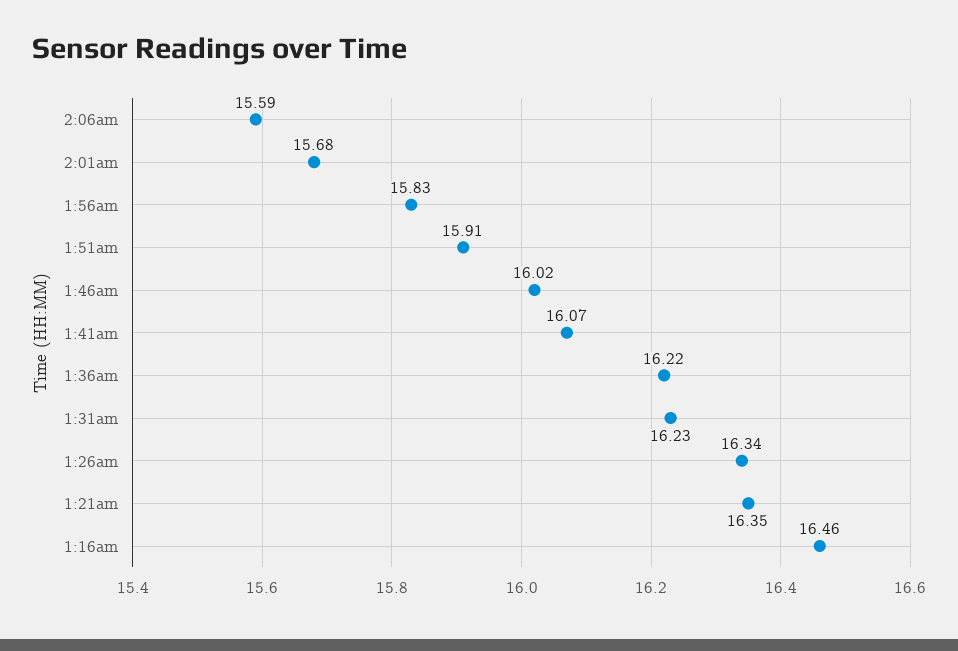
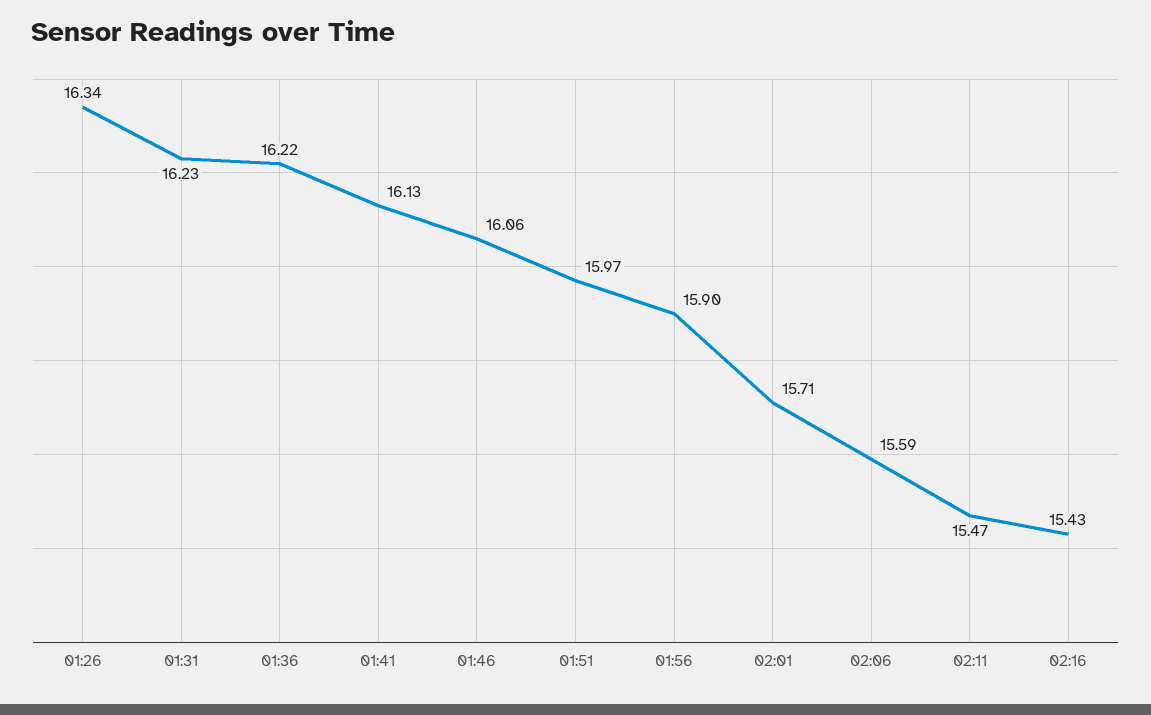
2:01am: 15.68 -> 15.71
1:56am: 15.83 -> 15.9
1:51am: 15.91 -> 15.97
1:46am: 16.02 -> 16.06
1:41am: 16.07 -> 16.13
1:21am: 16.35 -> none
1:16am: 16.46 -> none
02:11: none -> 15.47
02:16: none -> 15.43

